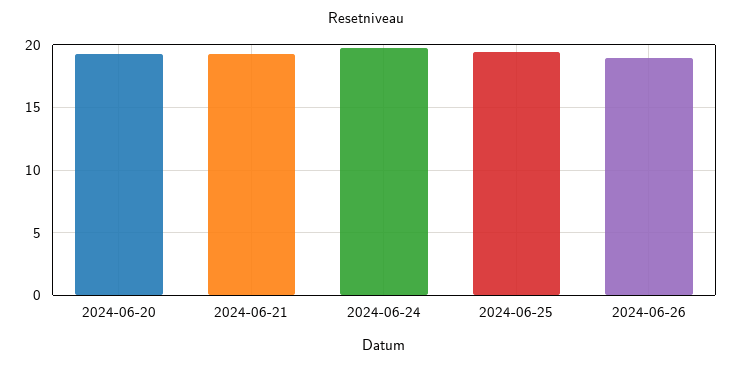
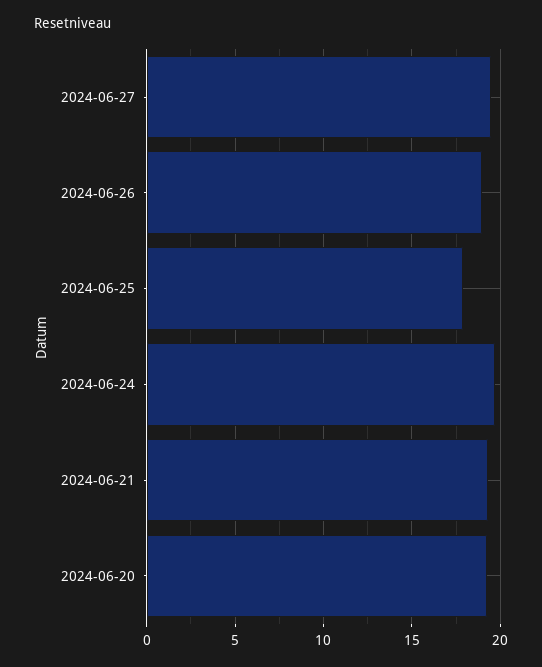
2024-06-25: 19.5 -> 18
2024-06-27: none -> 19.5

